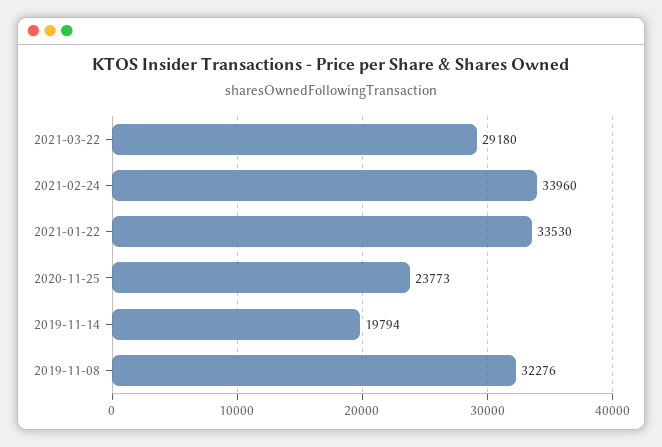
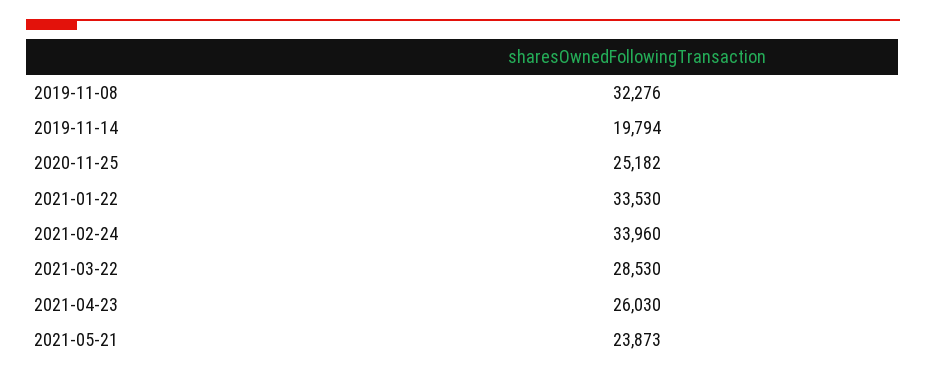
2021-03-22: 29180 -> 28530
2020-11-25: 23773 -> 25182
2021-04-23: none -> 26030
2021-05-21: none -> 23873

